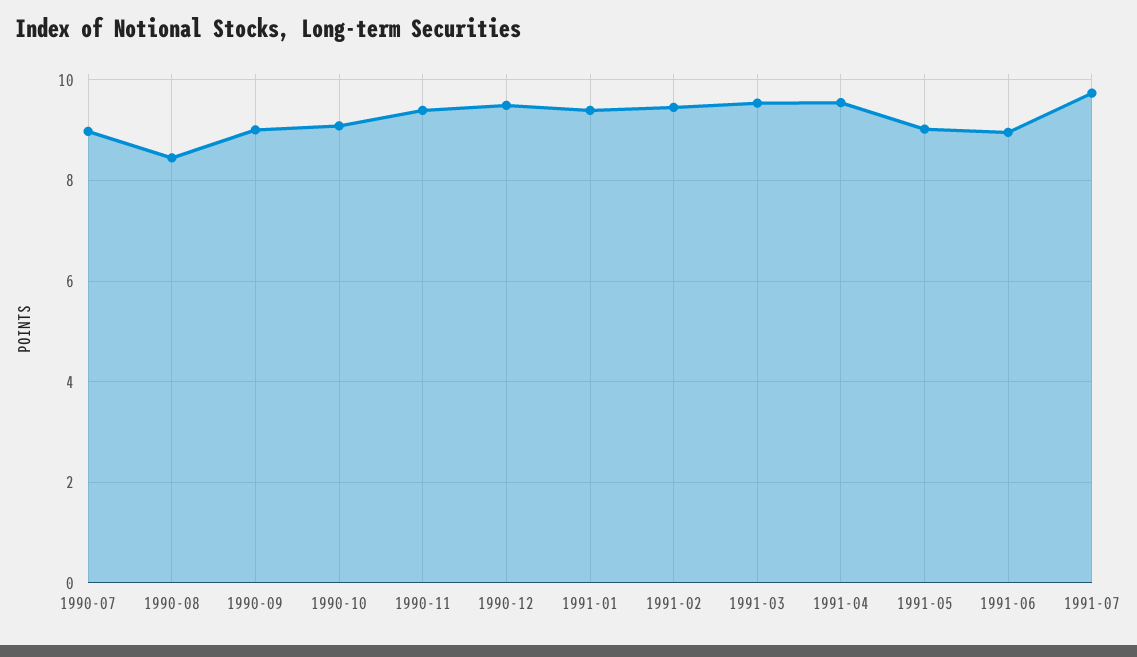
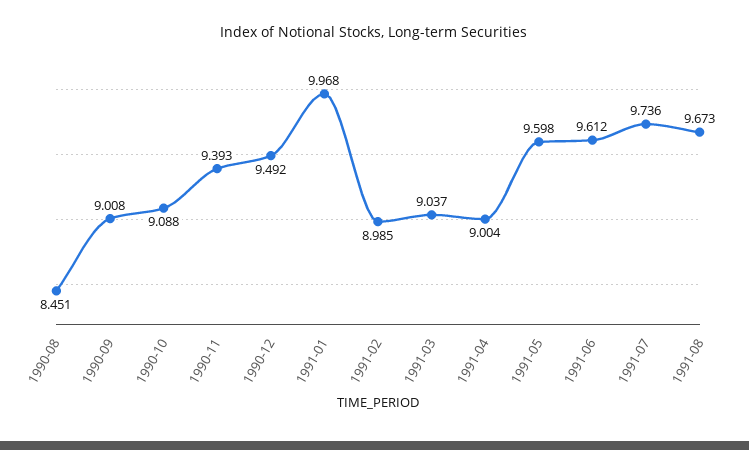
1990-07: 9 -> none
1991-01: 9.4 -> 9.968
1991-02: 9.4 -> 8.985
1991-03: 9.6 -> 9.037
1991-04: 9.6 -> 9.004
1991-05: 9 -> 9.598
1991-06: 9 -> 9.612
1991-08: none -> 9.673

